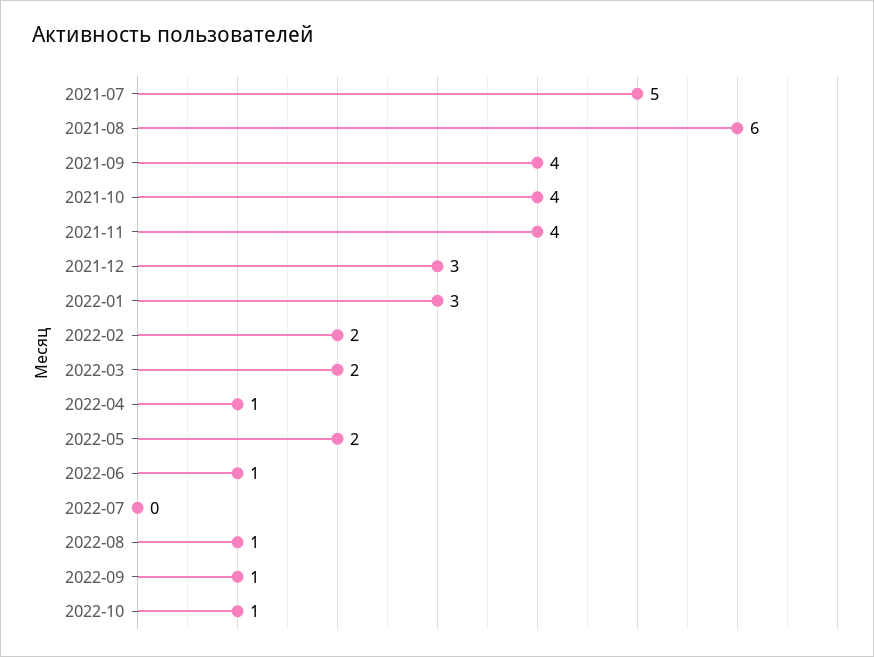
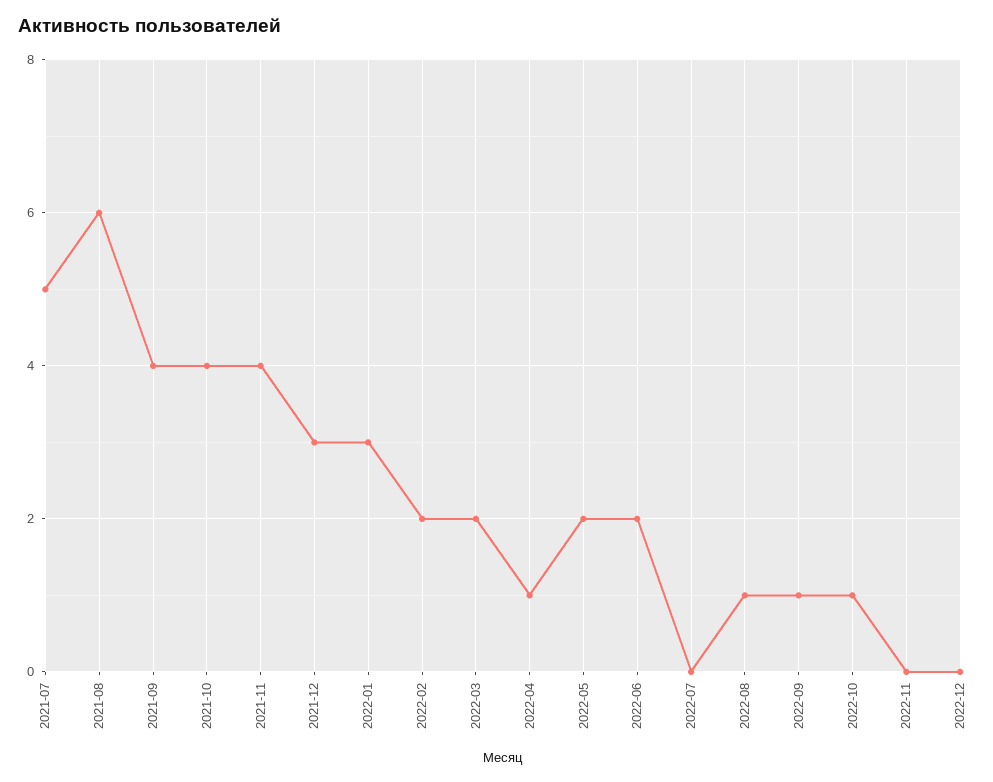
2022-06: 1 -> 2
2022-11: none -> 0
2022-12: none -> 0

